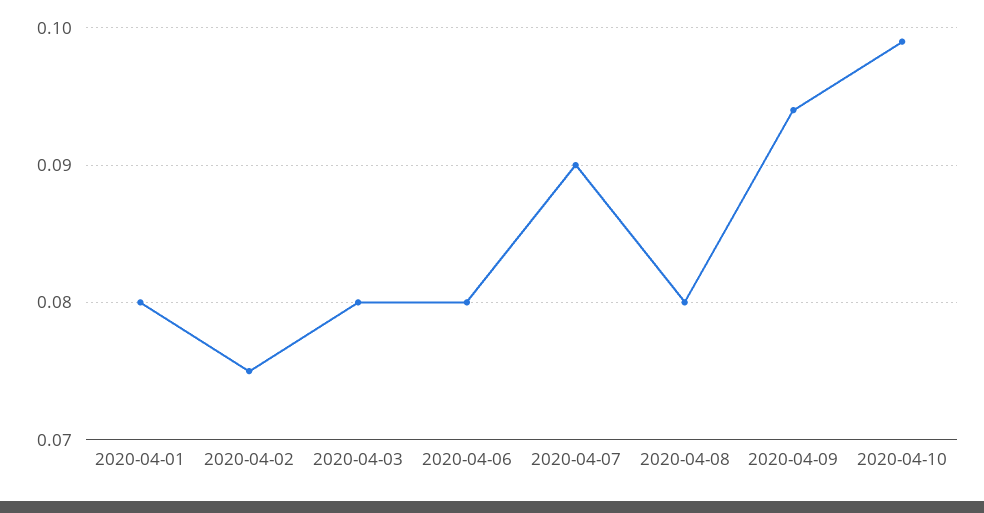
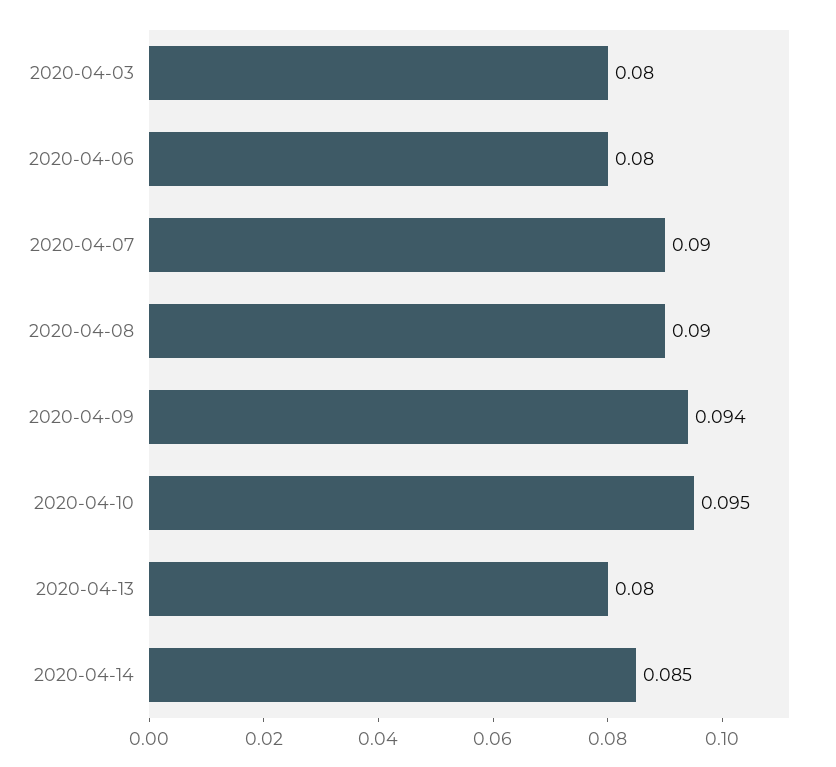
2020-04-01: 0.08 -> none
2020-04-02: 0.075 -> none
2020-04-08: 0.08 -> 0.09
2020-04-10: 0.099 -> 0.095
2020-04-13: none -> 0.08
2020-04-14: none -> 0.085

